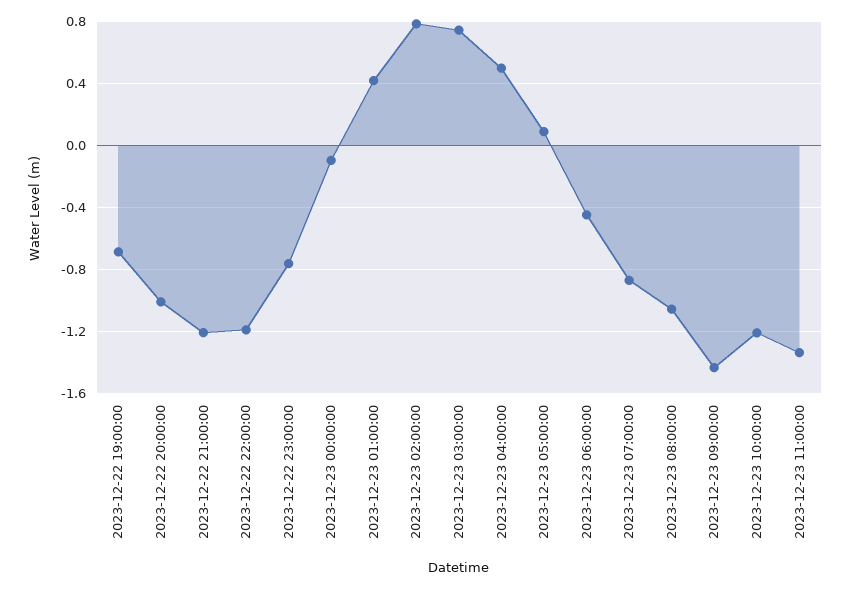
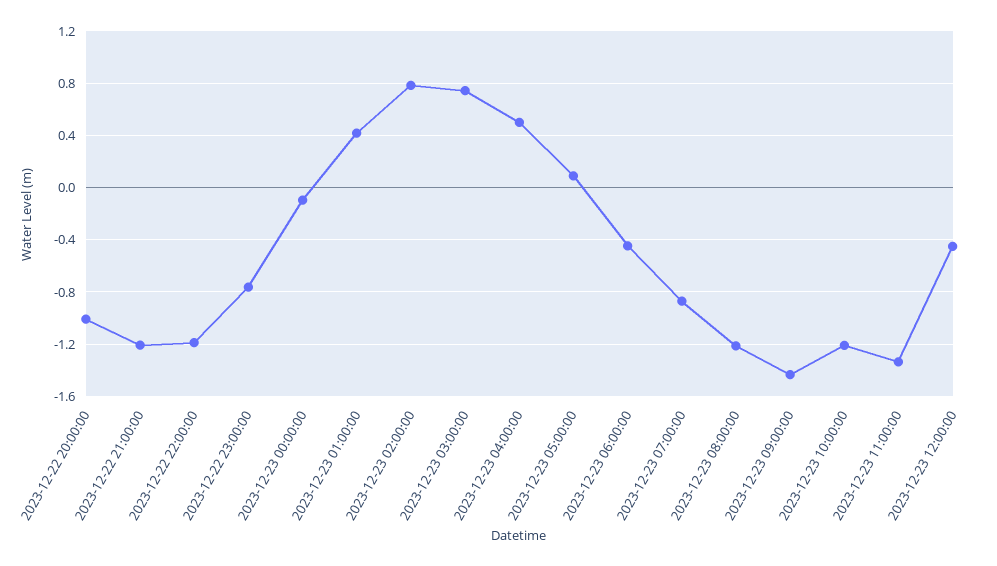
2023-12-22 19:00:00: -0.7 -> none
2023-12-23 08:00:00: -1.05 -> -1.2
2023-12-23 12:00:00: none -> -0.45

